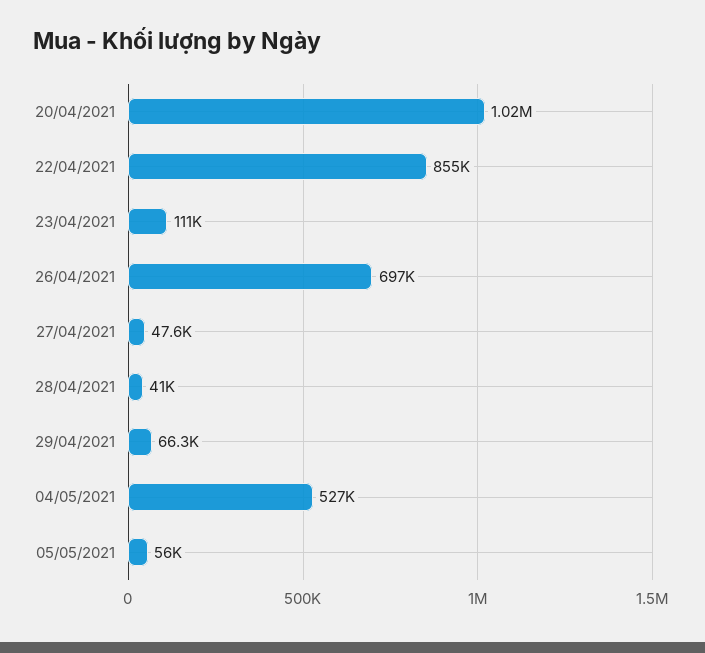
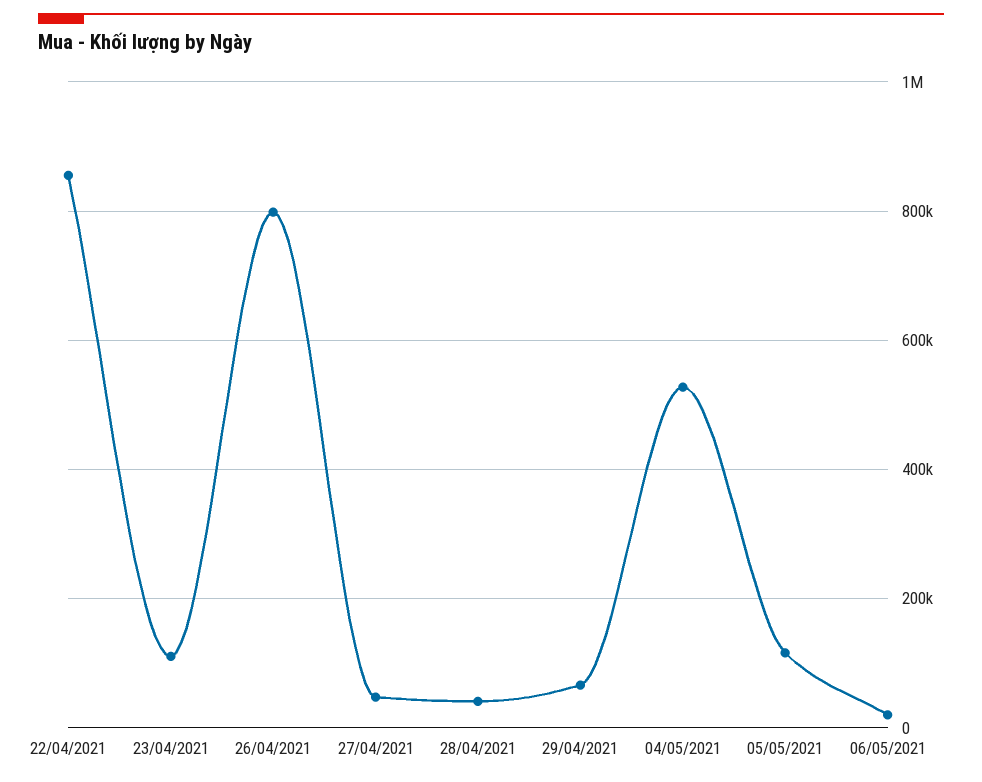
20/04/2021: 1020000 -> none
26/04/2021: 697000 -> 800000
05/05/2021: 56000 -> 120000
06/05/2021: none -> 20000

